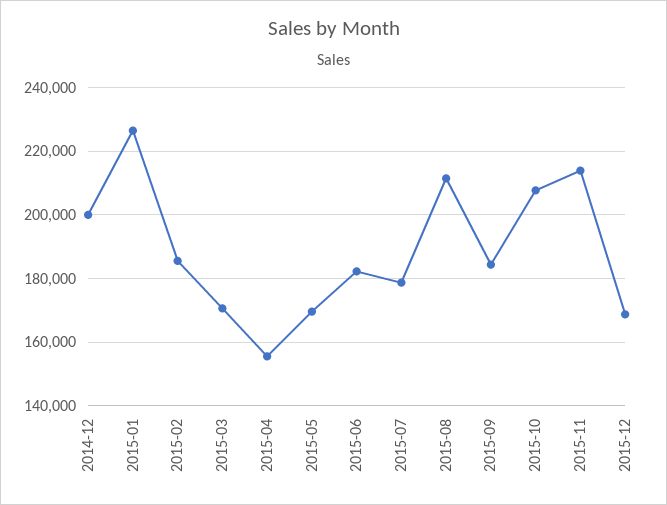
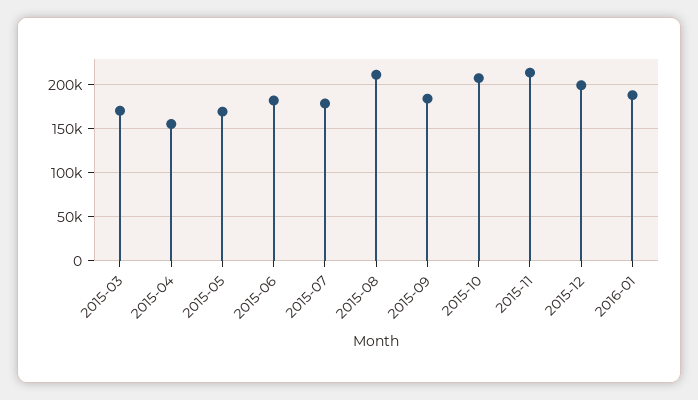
2014-12: 200000 -> none
2015-01: 226000 -> none
2015-02: 186000 -> none
2015-12: 168000 -> 200000
2016-01: none -> 190000

